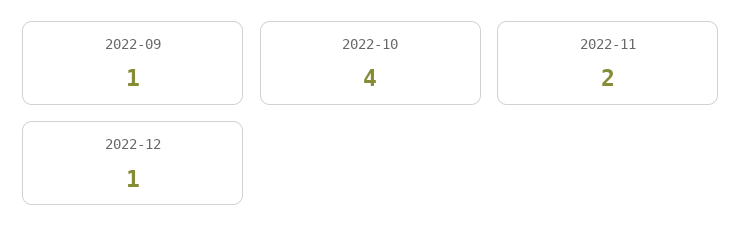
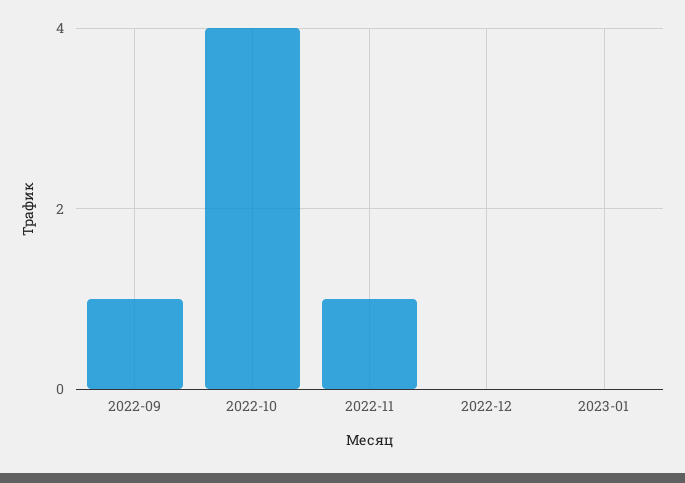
2022-11: 2 -> 1
2022-12: 1 -> 0
2023-01: none -> 0

